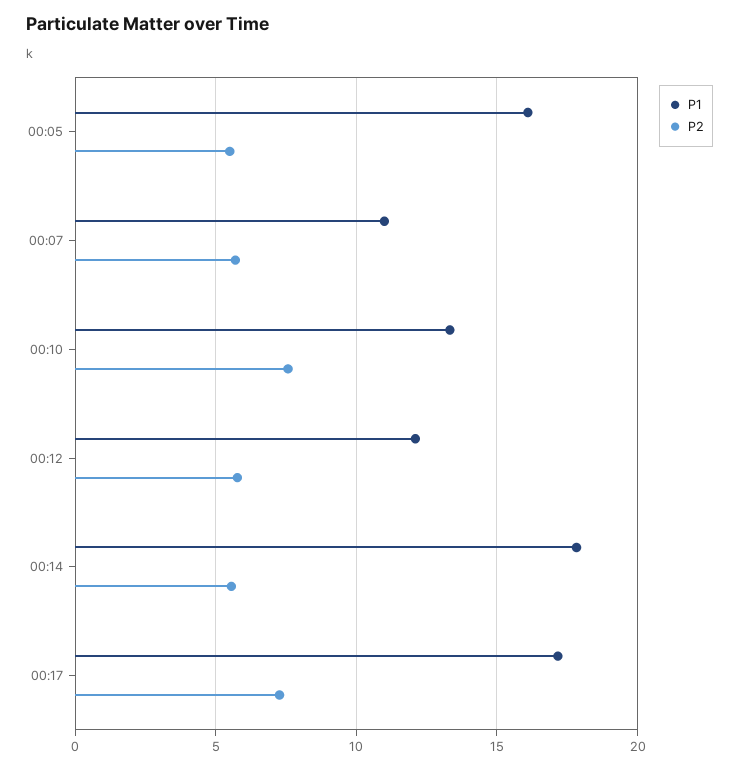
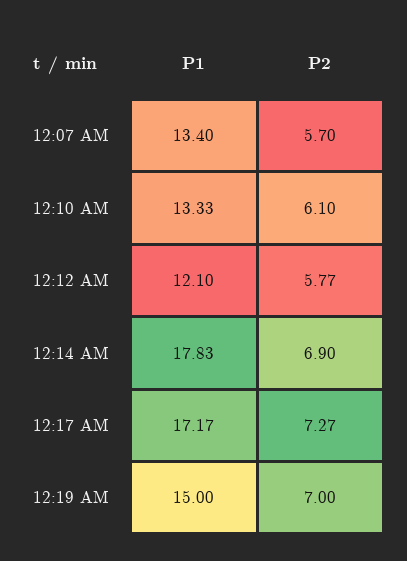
P1, 00:05: 16 -> none
P2, 00:05: 5.5 -> none
P1, 00:07: 11 -> 13.4
P2, 00:10: 7.5 -> 6.1
P2, 00:14: 5.5 -> 6.9
P1, 12:19 AM: none -> 15
P2, 12:19 AM: none -> 7

